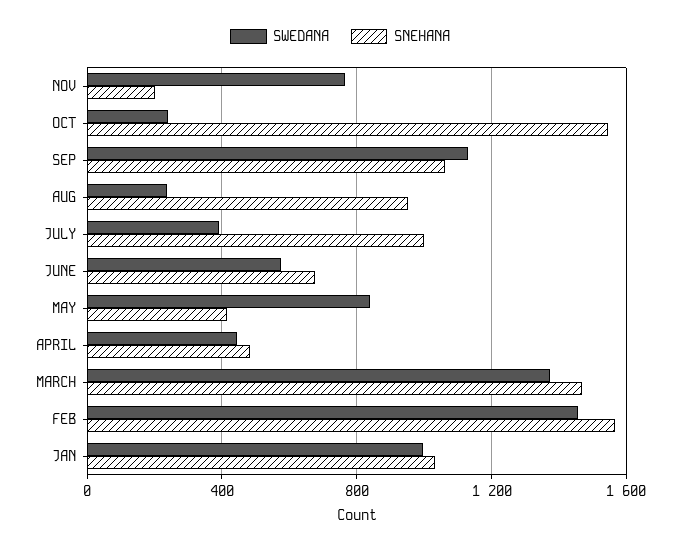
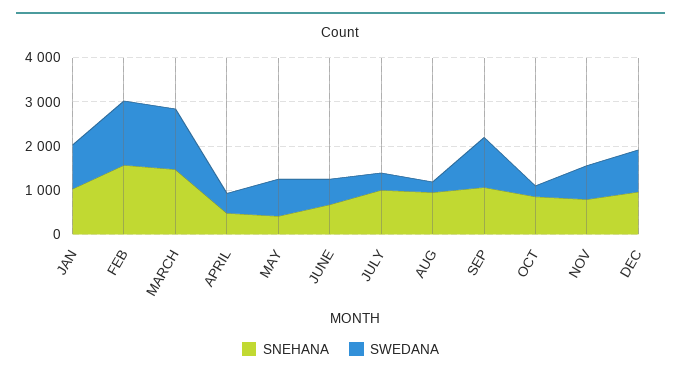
SNEHANA, NOV: 200 -> 800
SNEHANA, OCT: 1550 -> 800
SNEHANA, DEC: none -> 1000
SWEDANA, DEC: none -> 1000

